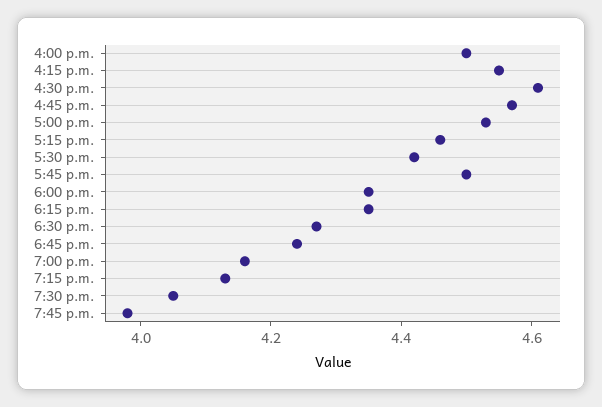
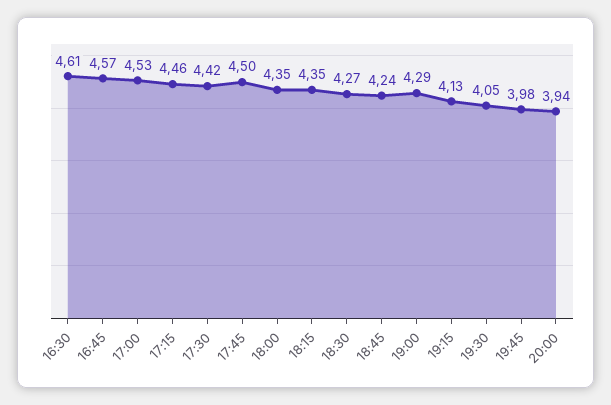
4:00 p.m.: 4.5 -> none
4:15 p.m.: 4.55 -> none
7:00 p.m.: 4.15 -> 4.29
20:00: none -> 3.94

